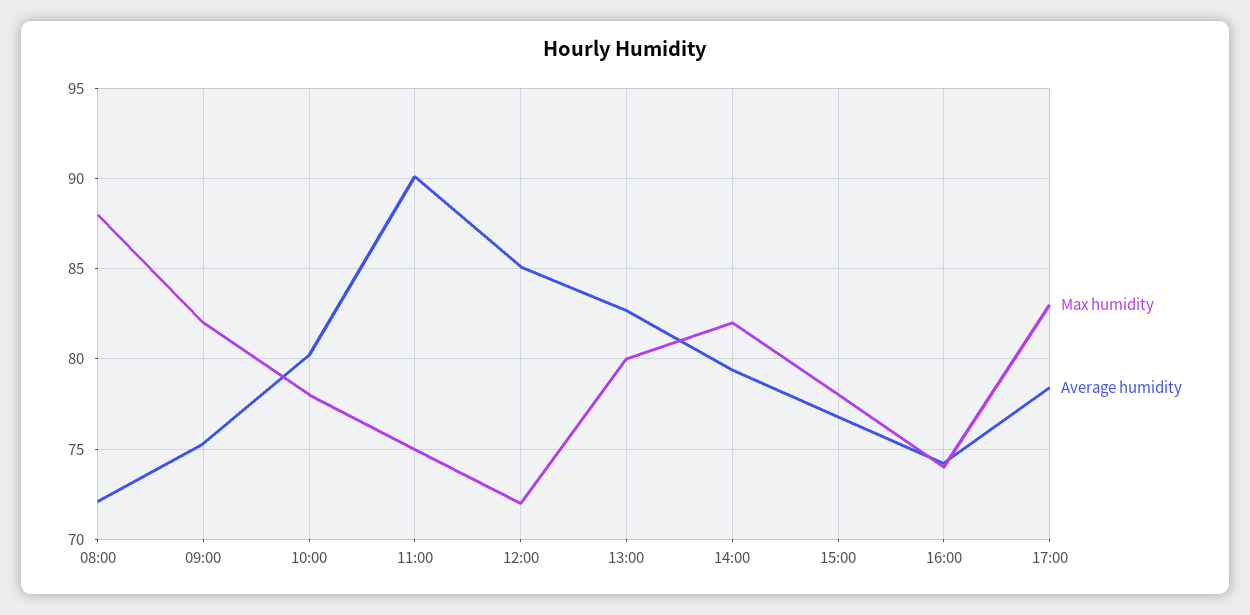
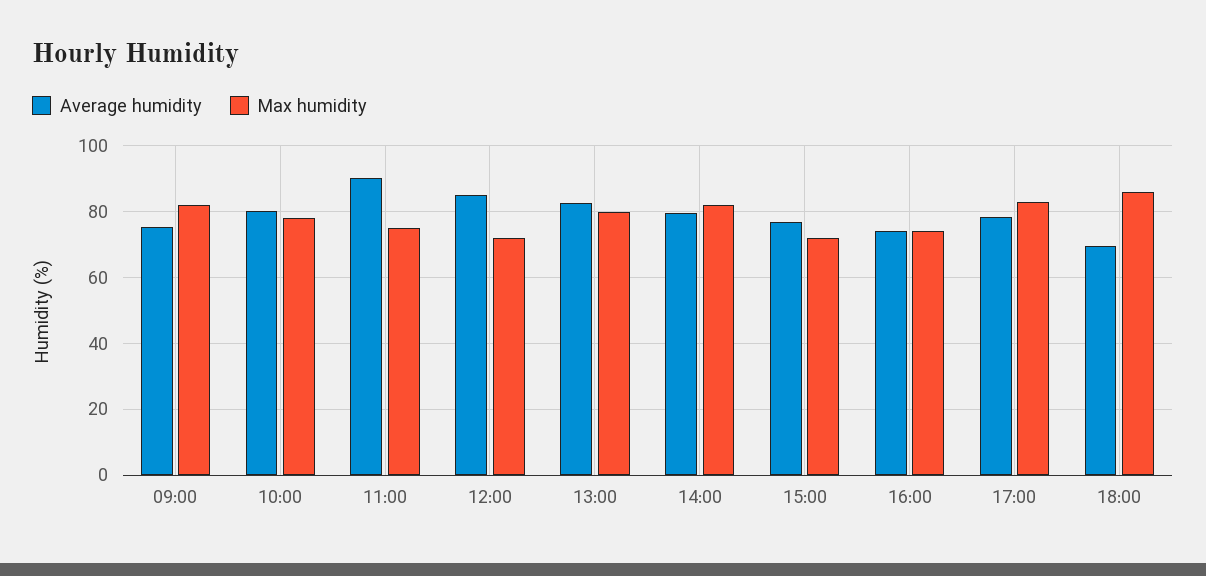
Max humidity, 08:00: 88 -> none
Average humidity, 08:00: 72 -> none
Max humidity, 15:00: 78 -> 72
Average humidity, 18:00: none -> 70
Max humidity, 18:00: none -> 86

